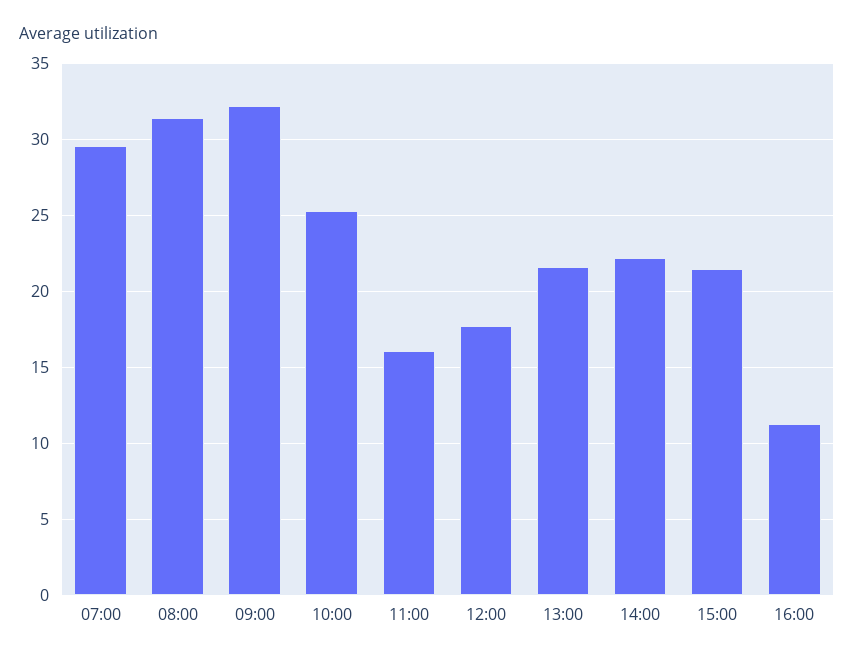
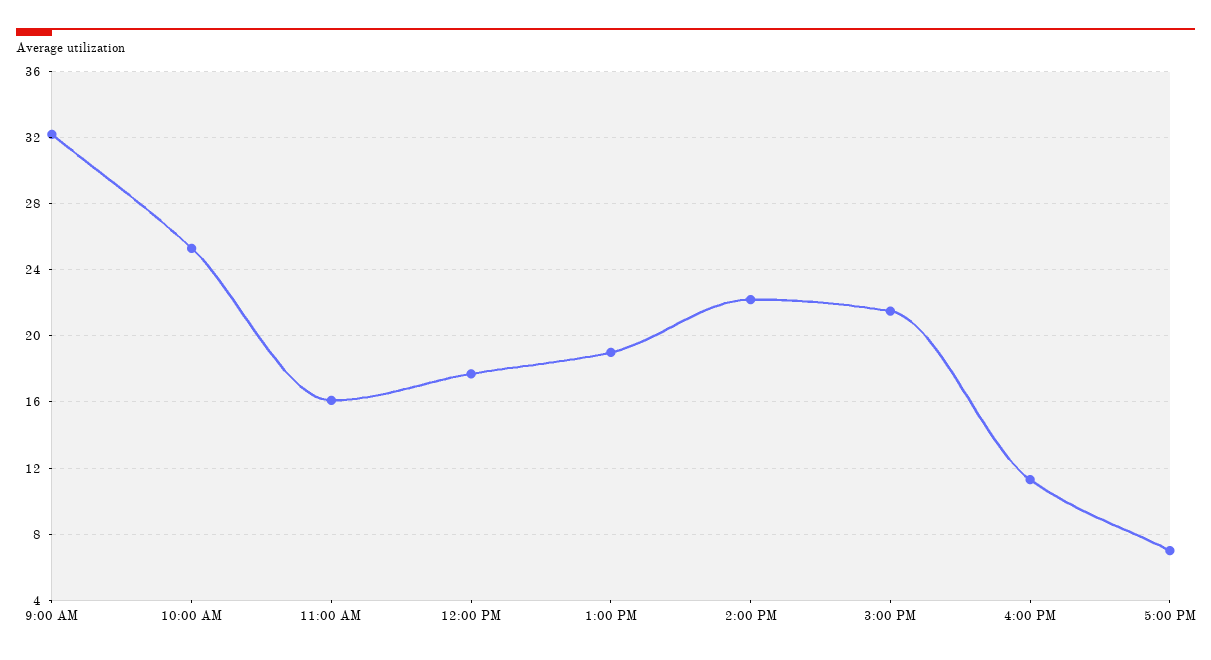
07:00: 29.5 -> none
08:00: 31.5 -> none
13:00: 21.5 -> 19
5:00 PM: none -> 7

